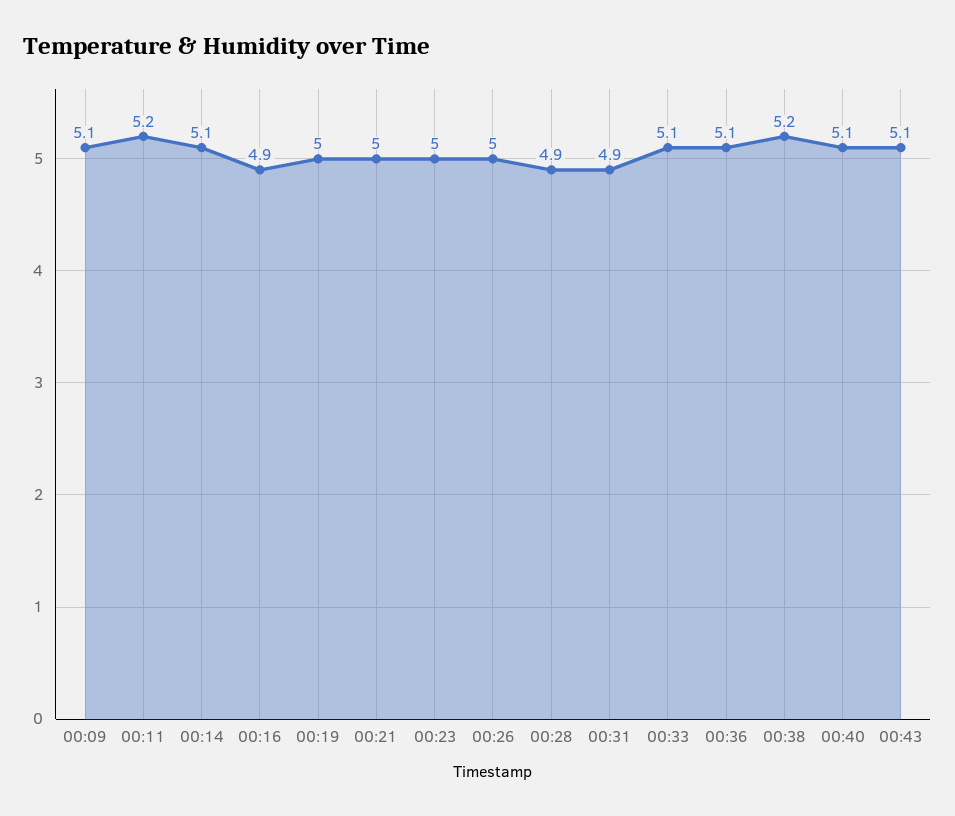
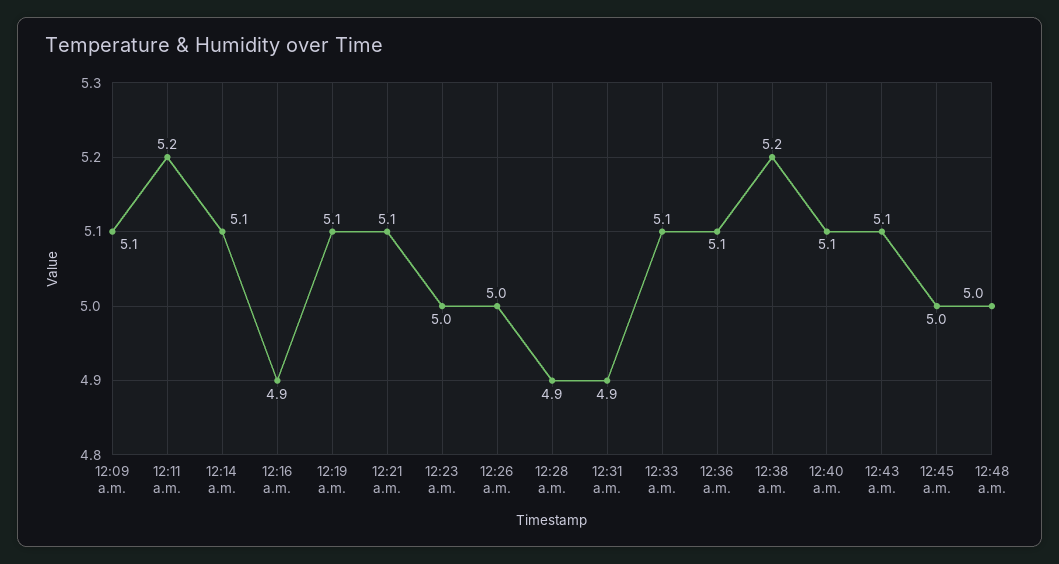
00:19: 5 -> 5.1
00:21: 5 -> 5.1
12:45 a.m.: none -> 5
12:48 a.m.: none -> 5

